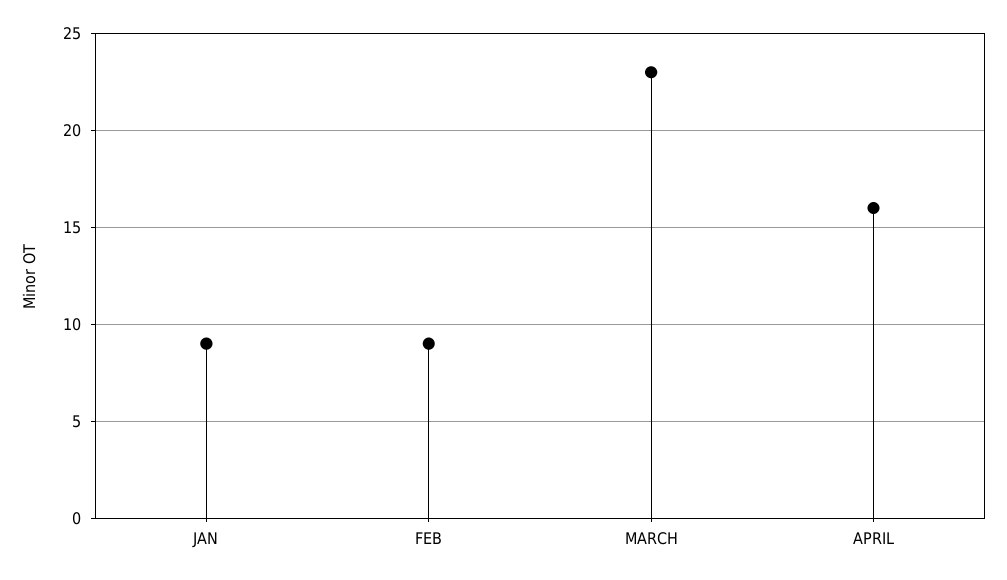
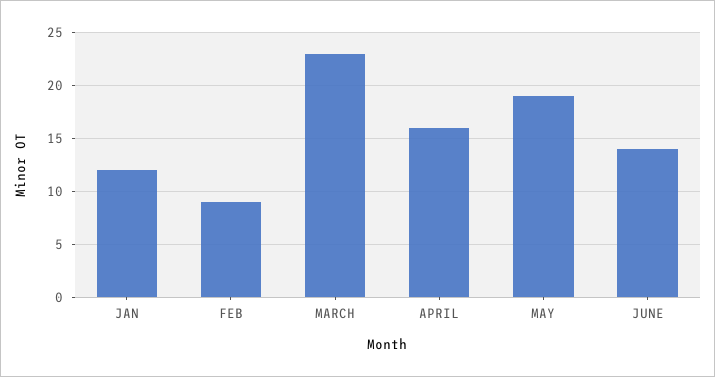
JAN: 9 -> 12
MAY: none -> 19
JUNE: none -> 14

